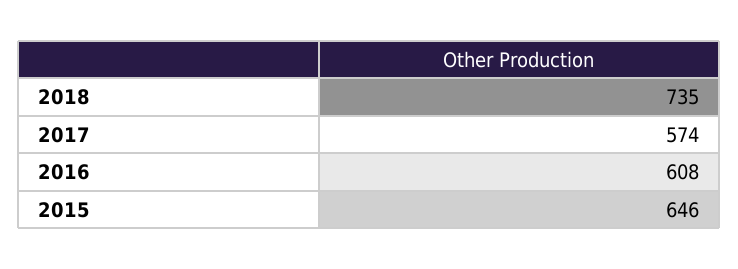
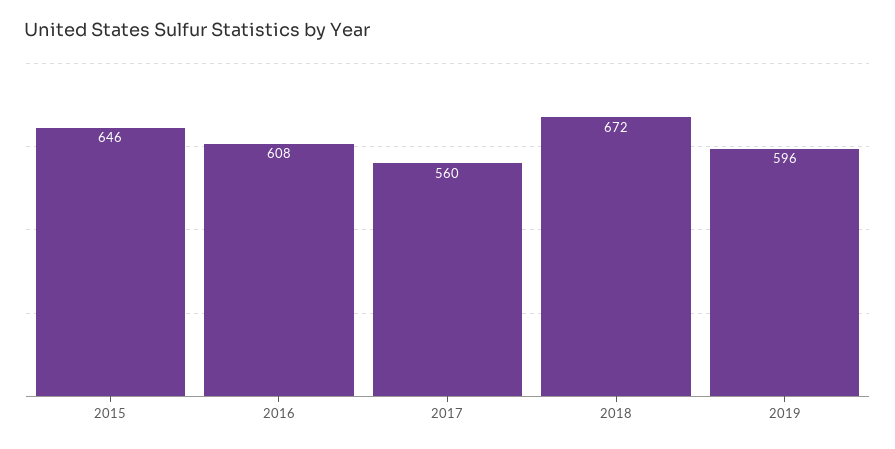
2018: 735 -> 672
2017: 574 -> 560
2019: none -> 596

